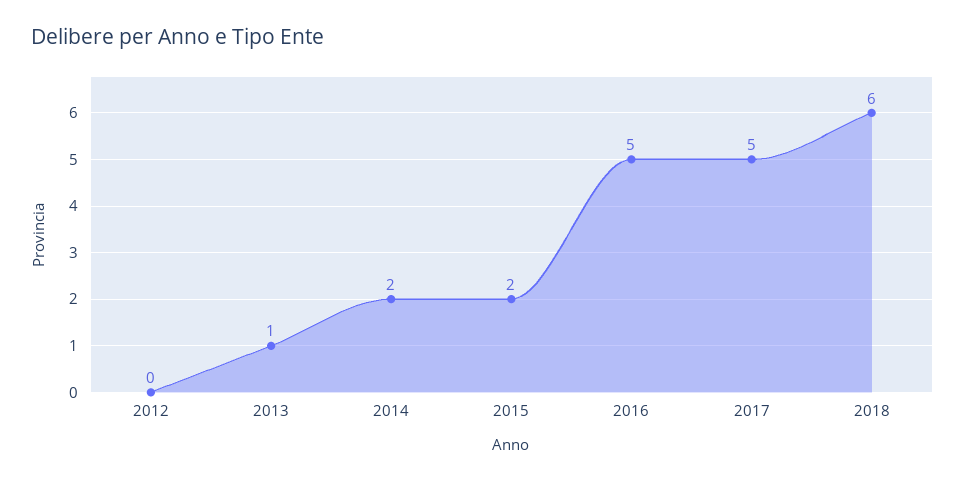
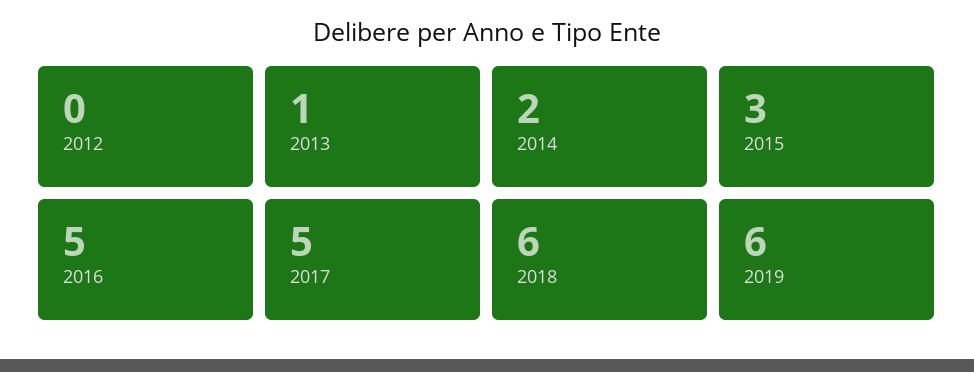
2015: 2 -> 3
2019: none -> 6

